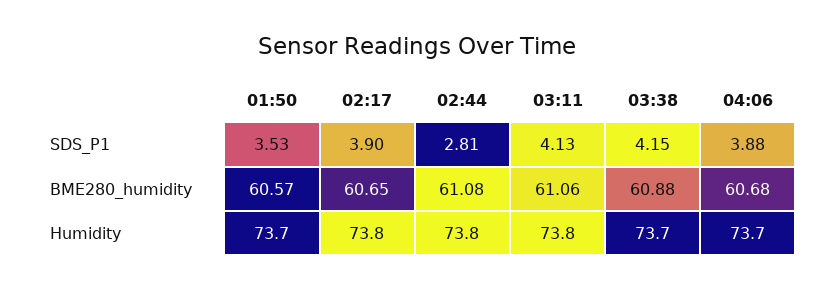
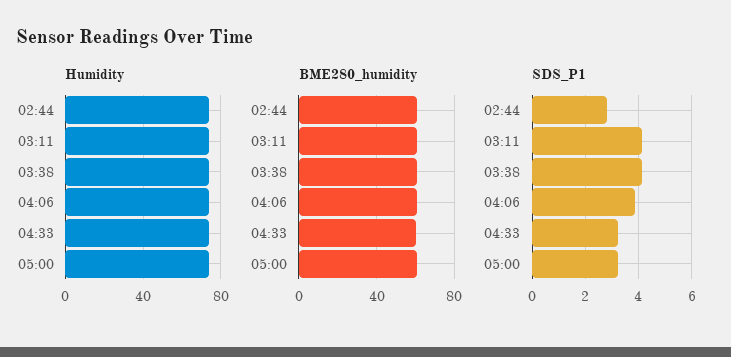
SDS_P1, 01:50: 3.53 -> none
SDS_P1, 02:17: 3.9 -> none
BME280_humidity, 01:50: 60.57 -> none
BME280_humidity, 02:17: 60.65 -> none
Humidity, 01:50: 73.7 -> none
Humidity, 02:17: 73.8 -> none
Humidity, 04:33: none -> 75
Humidity, 05:00: none -> 75
BME280_humidity, 04:33: none -> 60
BME280_humidity, 05:00: none -> 60
SDS_P1, 04:33: none -> 3.25
SDS_P1, 05:00: none -> 3.25

